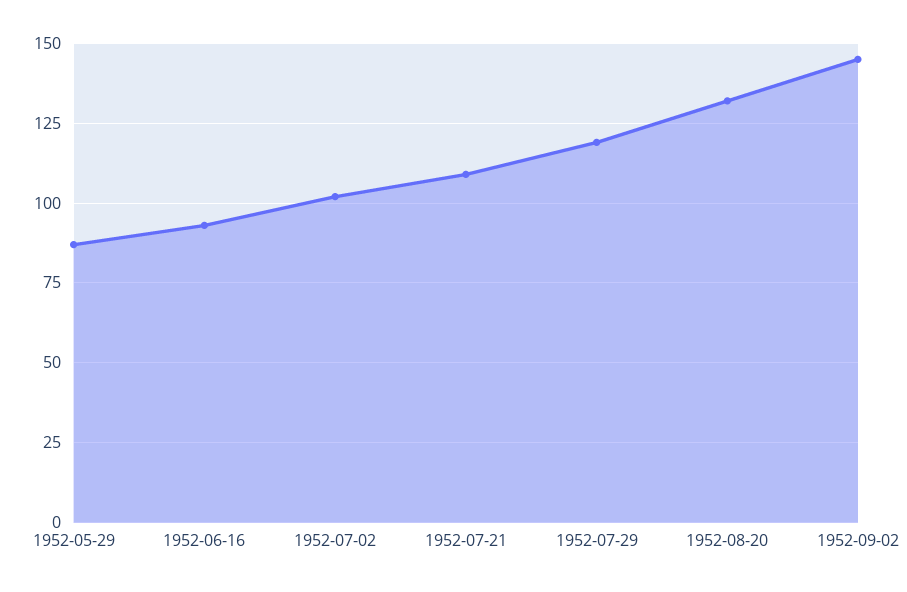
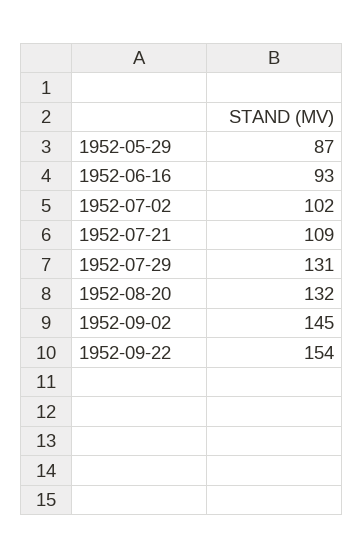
1952-07-29: 120 -> 131
1952-09-22: none -> 154

